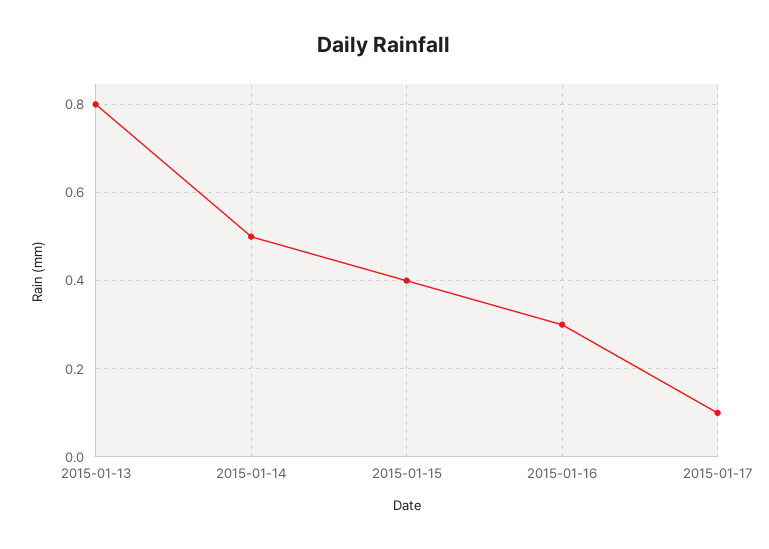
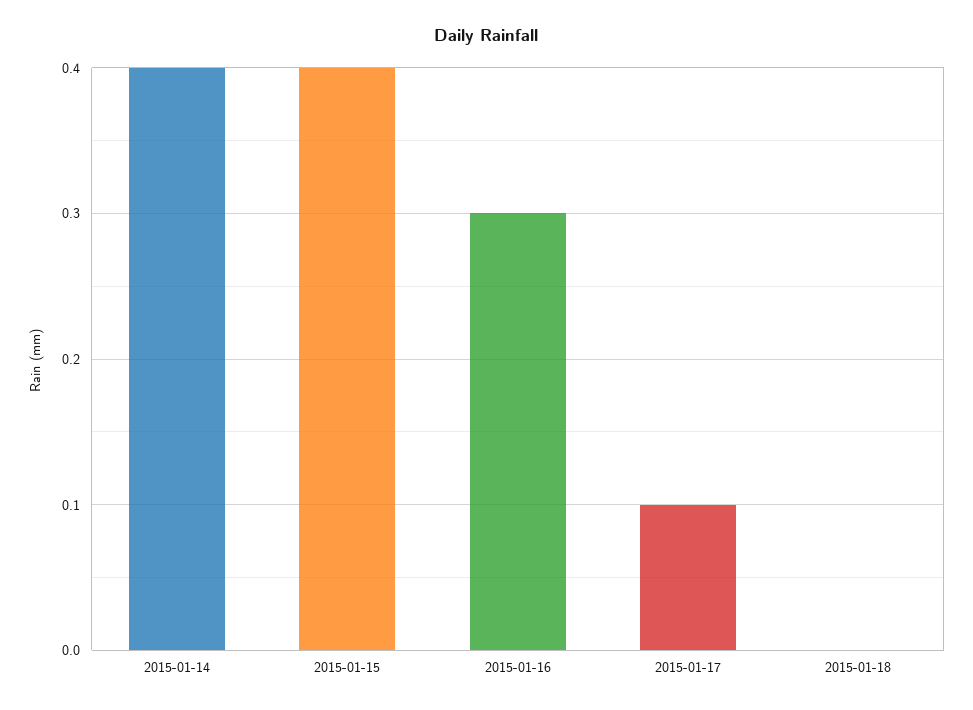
2015-01-13: 0.8 -> none
2015-01-14: 0.5 -> 0.4
2015-01-18: none -> 0

